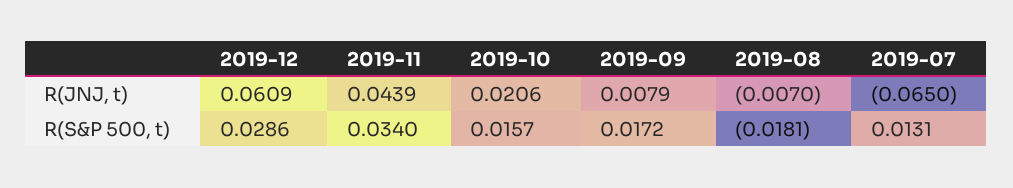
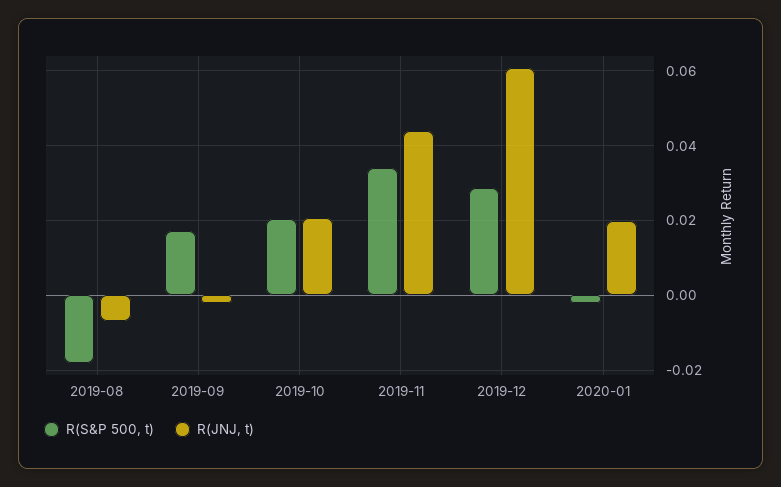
R(JNJ, t), 2019-09: 0.0079 -> -0.002
R(JNJ, t), 2019-07: -0.065 -> none
R(S&P 500, t), 2019-10: 0.0157 -> 0.02
R(S&P 500, t), 2019-07: 0.0131 -> none
R(S&P 500, t), 2020-01: none -> -0.002
R(JNJ, t), 2020-01: none -> 0.02

